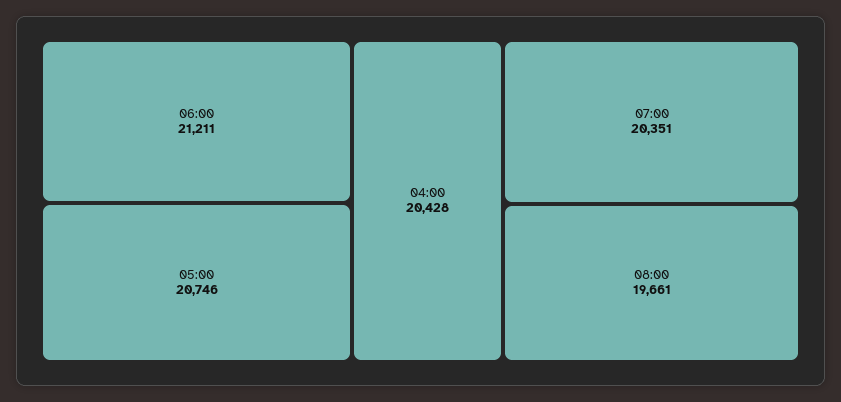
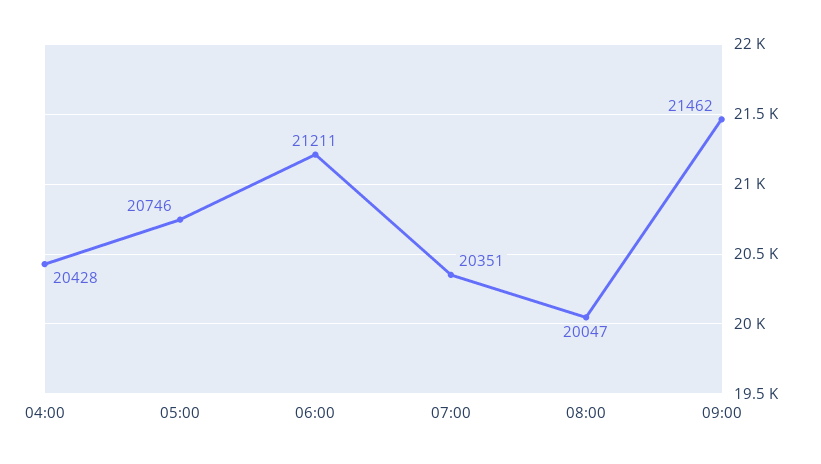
08:00: 19661 -> 20047
09:00: none -> 21462

